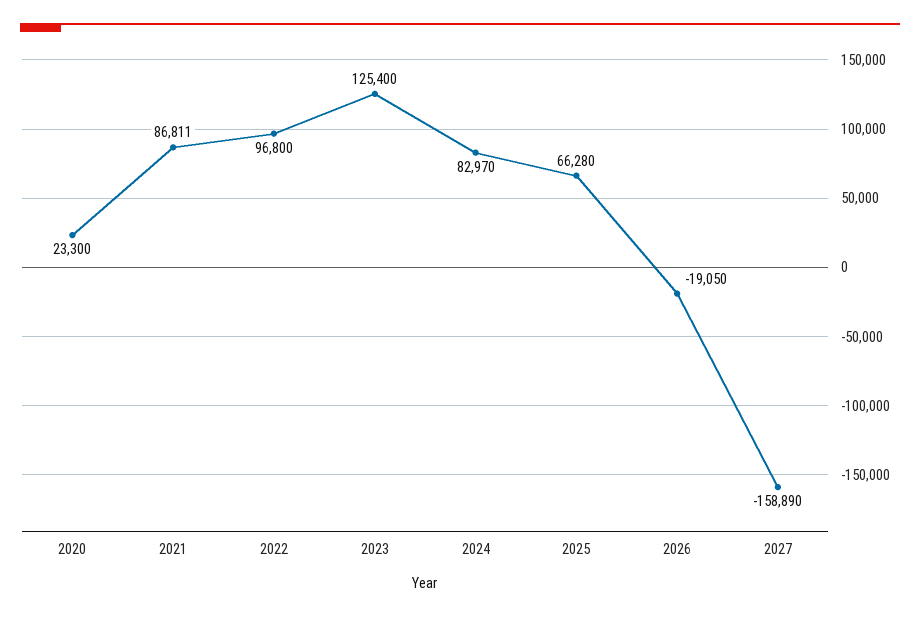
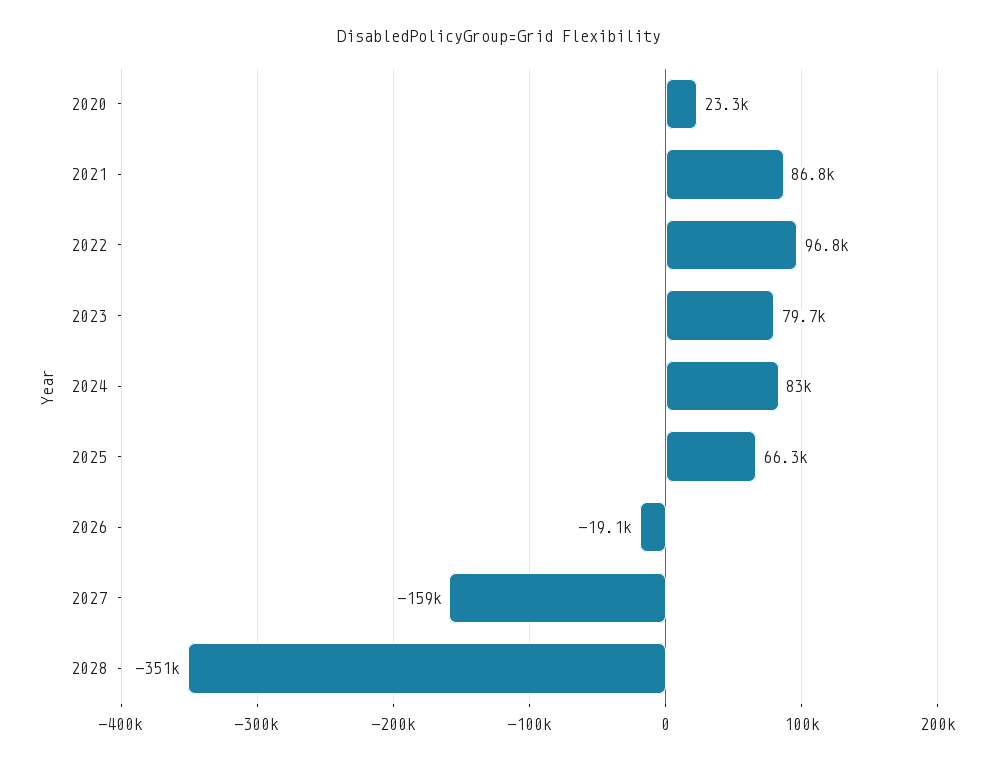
2023: 125400 -> 79700
2028: none -> -351000

